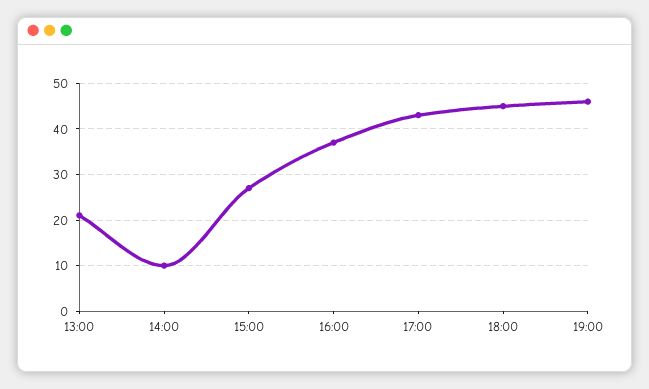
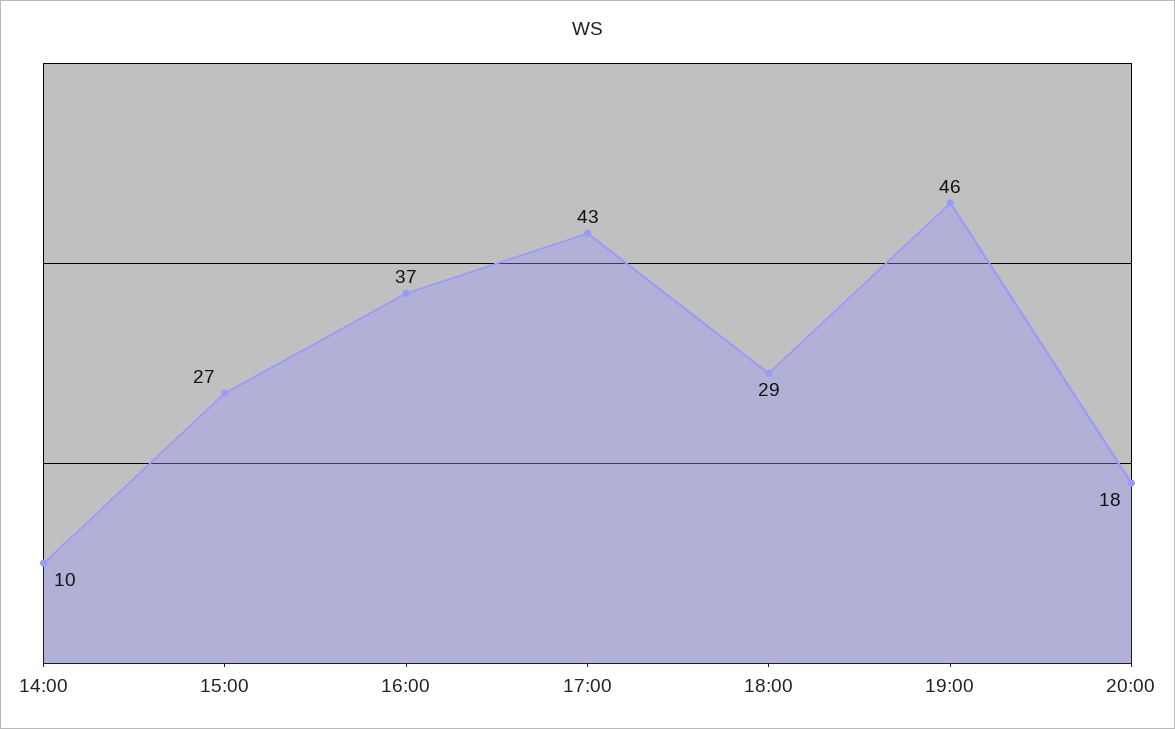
13:00: 20 -> none
18:00: 45 -> 29
20:00: none -> 18

